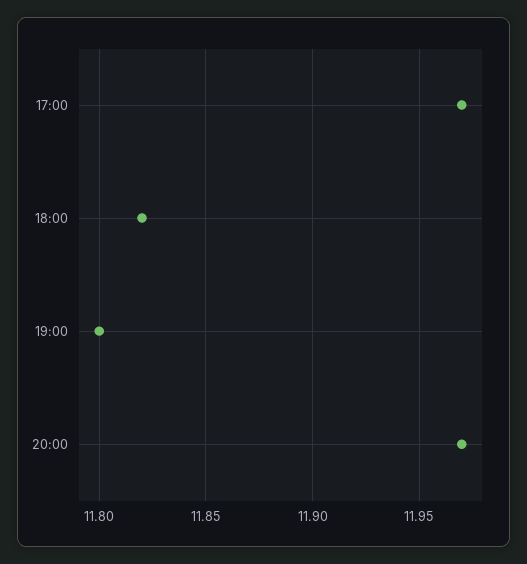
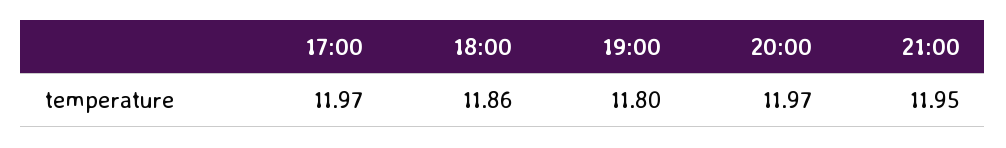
18:00: 11.82 -> 11.86
21:00: none -> 11.95

